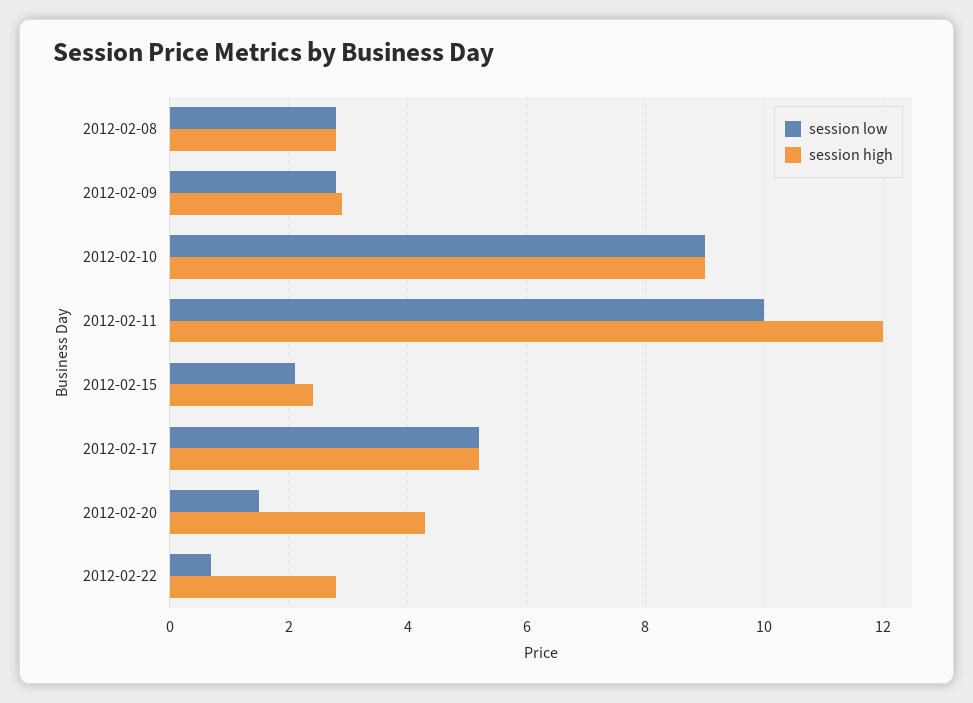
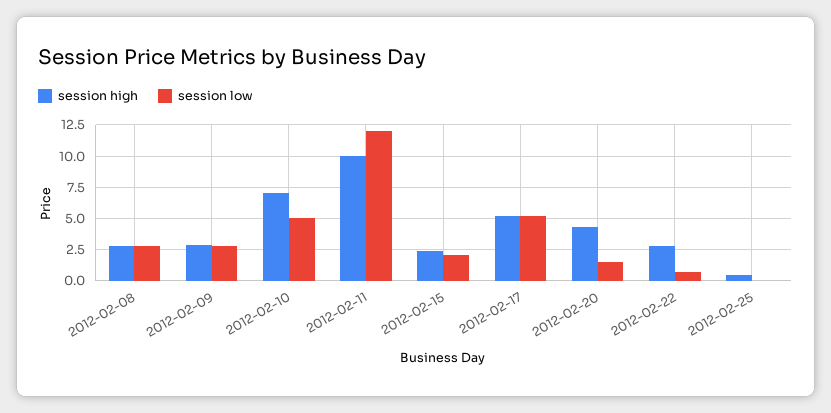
session low, 2012-02-10: 9 -> 5
session high, 2012-02-10: 9 -> 7
session low, 2012-02-11: 10 -> 12
session high, 2012-02-11: 12 -> 10
session high, 2012-02-25: none -> 0.5
session low, 2012-02-25: none -> 0

